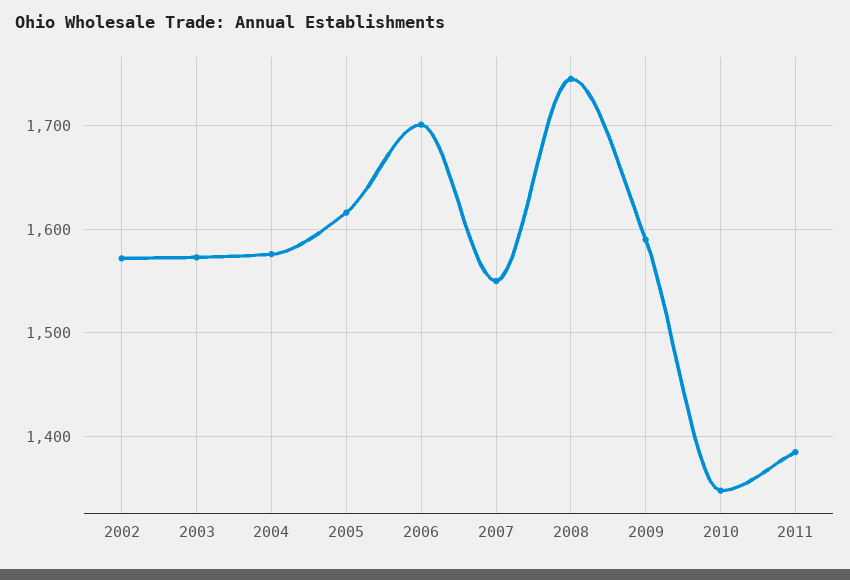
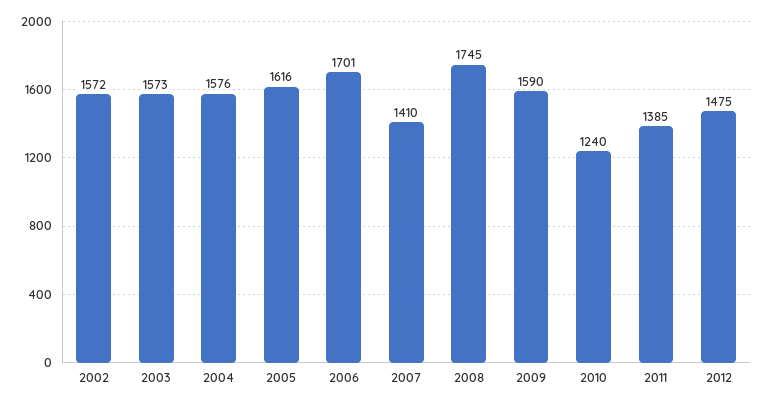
2007: 1550 -> 1410
2010: 1350 -> 1240
2012: none -> 1475

